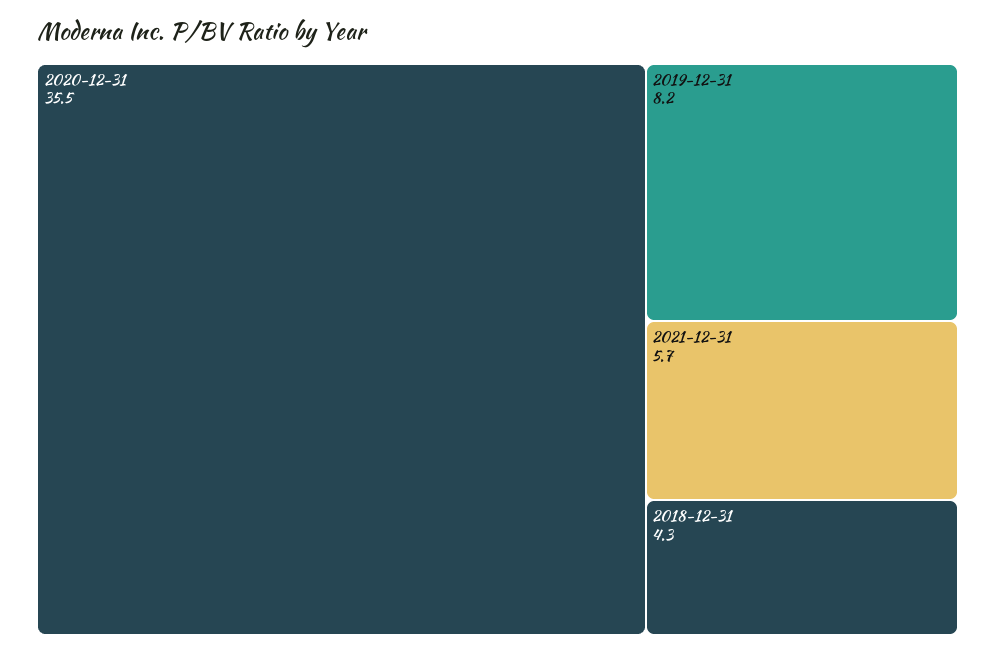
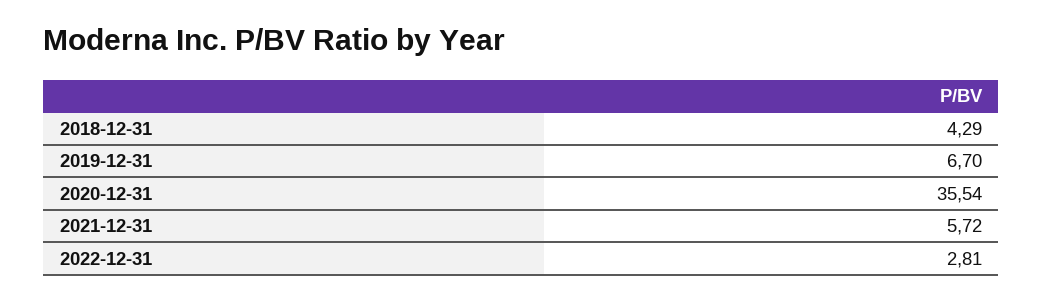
2019-12-31: 8.2 -> 6.7
2022-12-31: none -> 2.81

